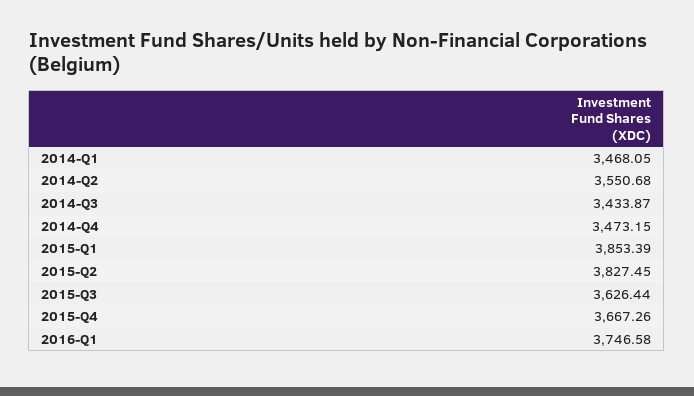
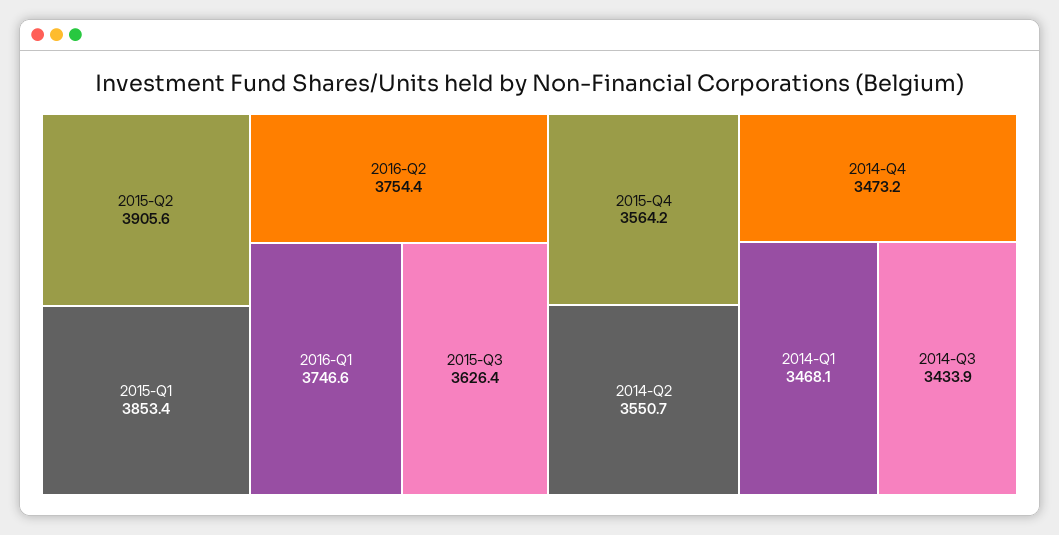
2015-Q2: 3827.45 -> 3905.6
2015-Q4: 3667.26 -> 3564.2
2016-Q2: none -> 3754.4

